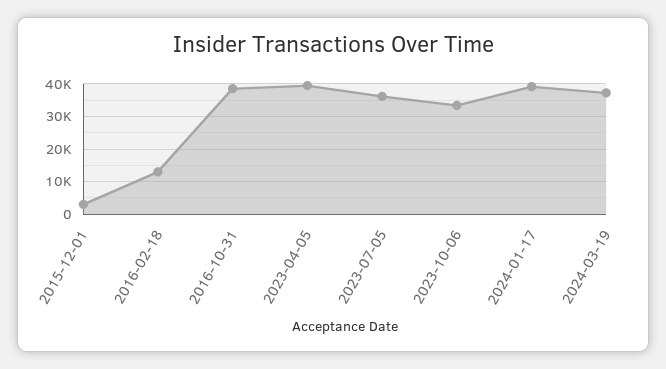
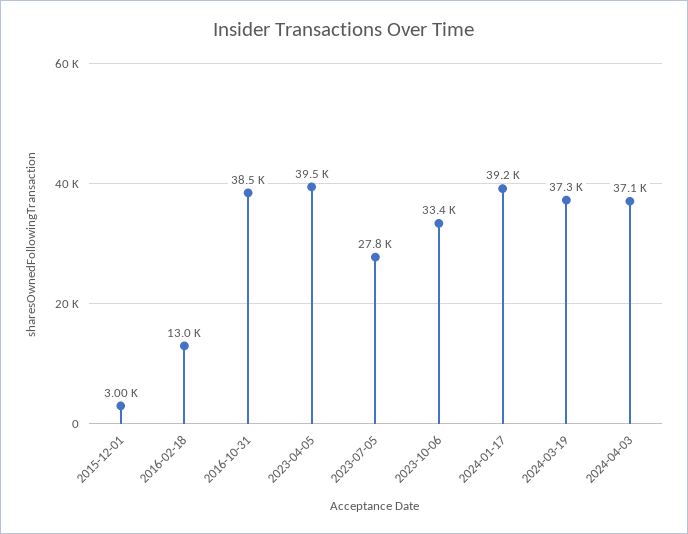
2023-07-05: 36000 -> 27800
2024-04-03: none -> 37100

